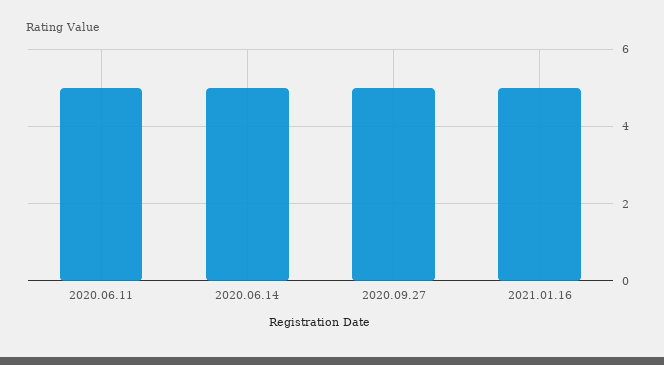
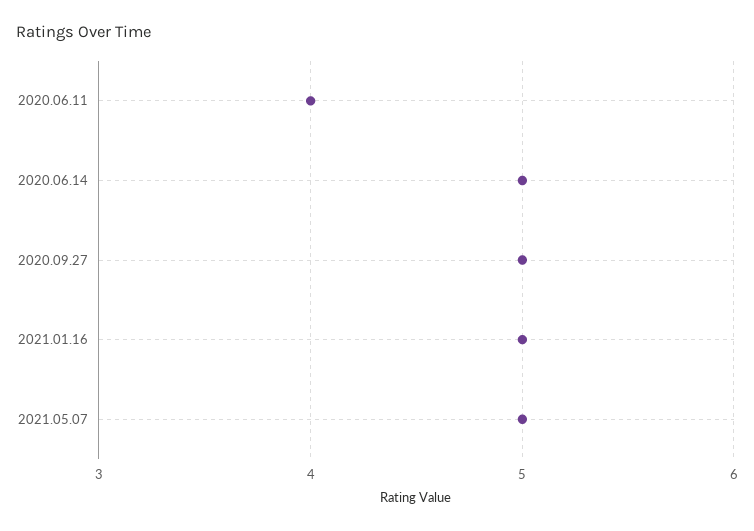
2020.06.11: 5 -> 4
2021.05.07: none -> 5

